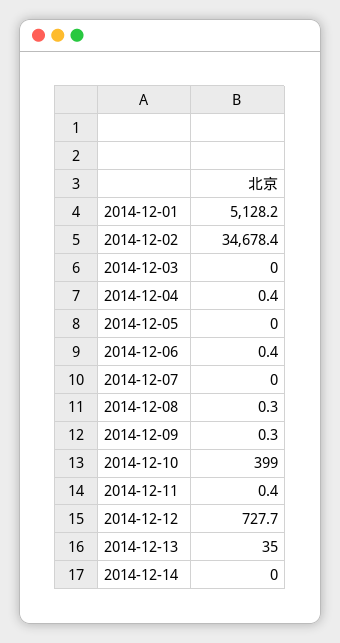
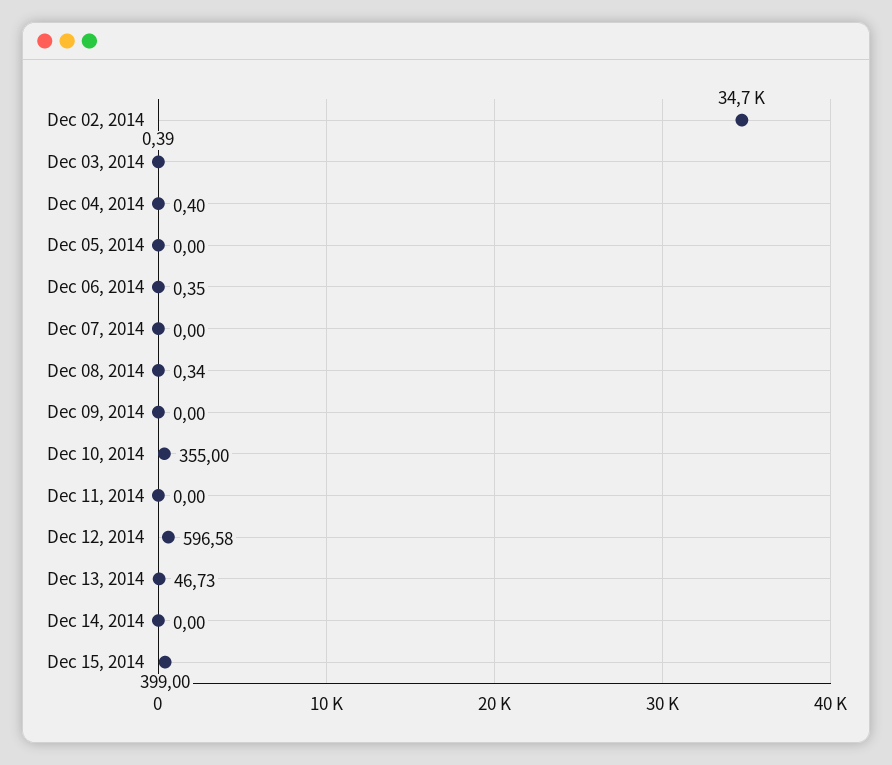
2014-12-01: 5128.2 -> none
2014-12-03: 0 -> 0.39
2014-12-09: 0.3 -> 0
2014-12-10: 399 -> 355
2014-12-11: 0.4 -> 0
2014-12-12: 727.7 -> 596.58
2014-12-13: 35 -> 46.73
Dec 15, 2014: none -> 399

